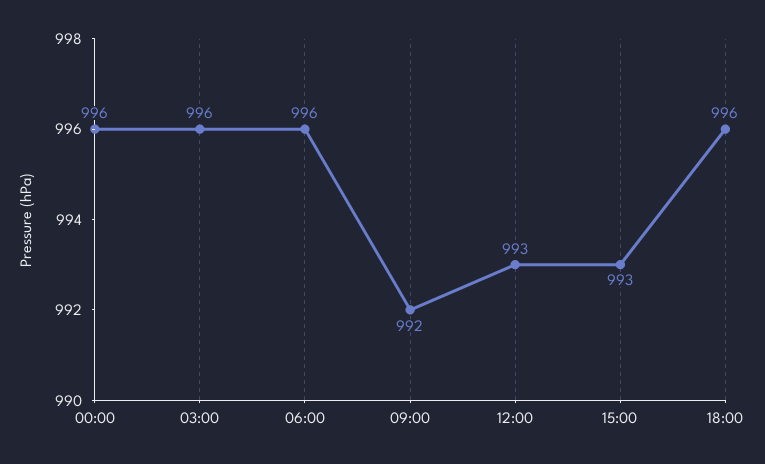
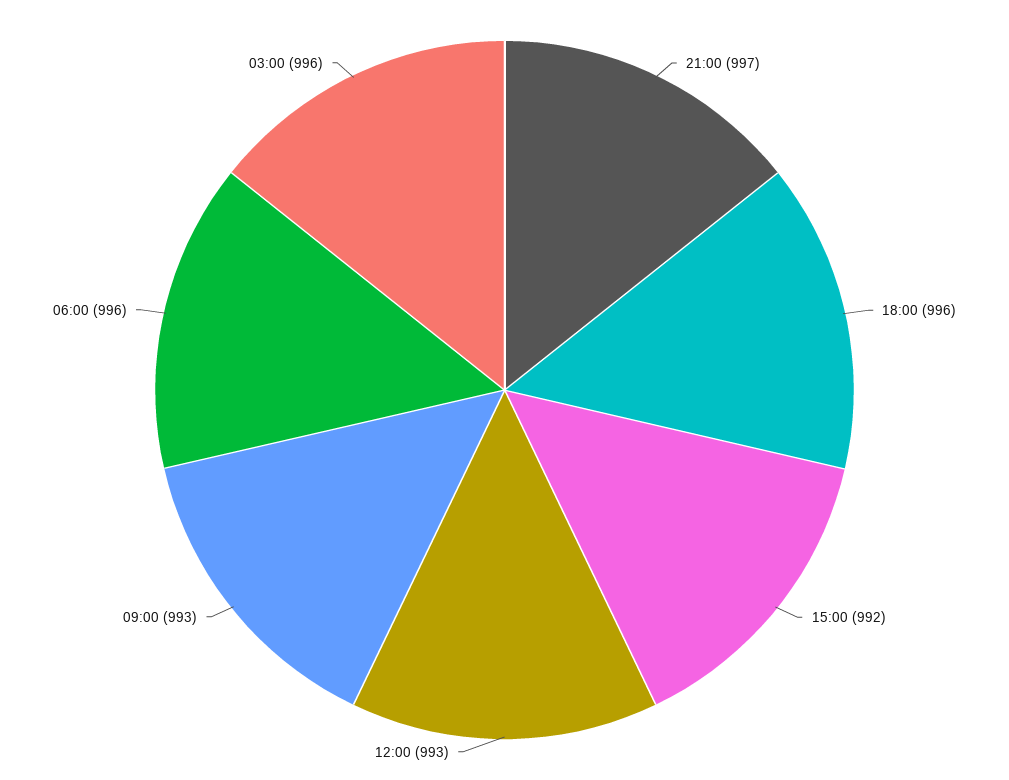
00:00: 996 -> none
09:00: 992 -> 993
15:00: 993 -> 992
21:00: none -> 997

